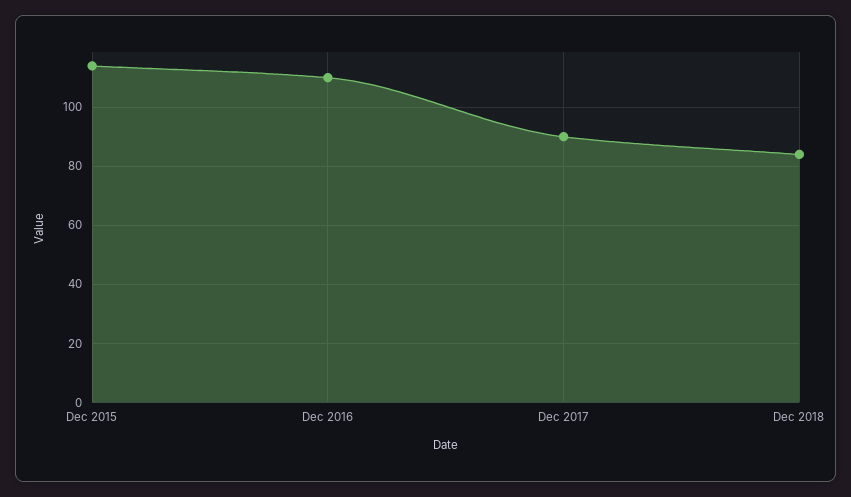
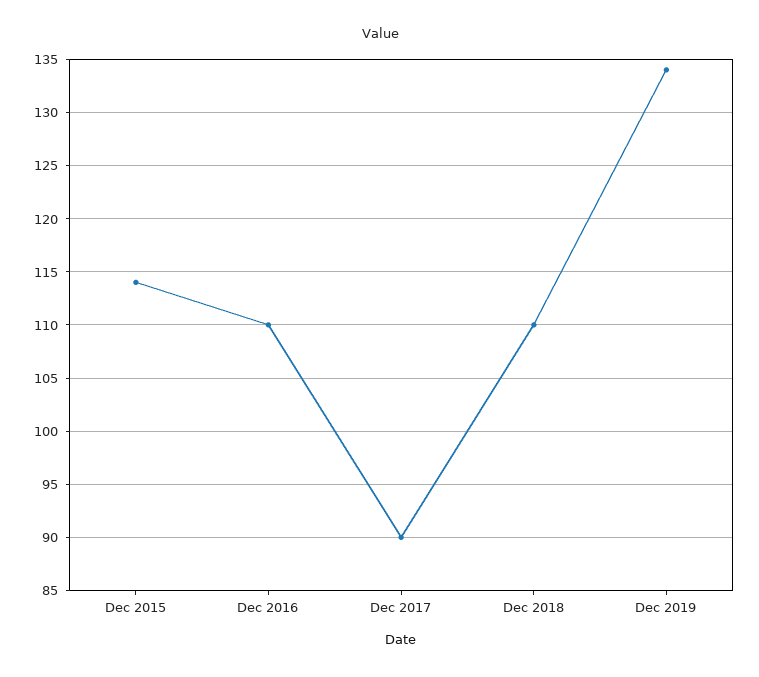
Dec 2018: 85 -> 110
Dec 2019: none -> 134

